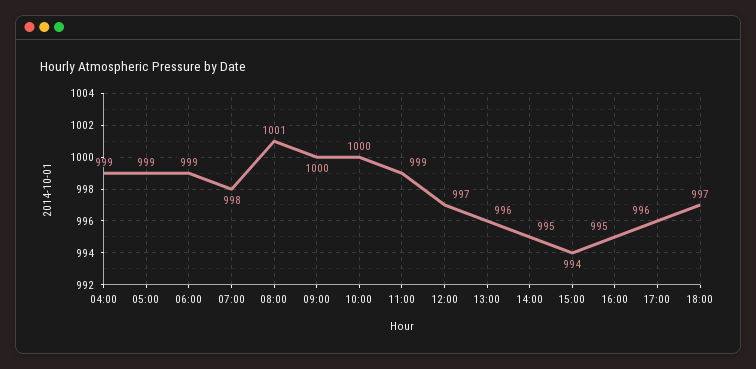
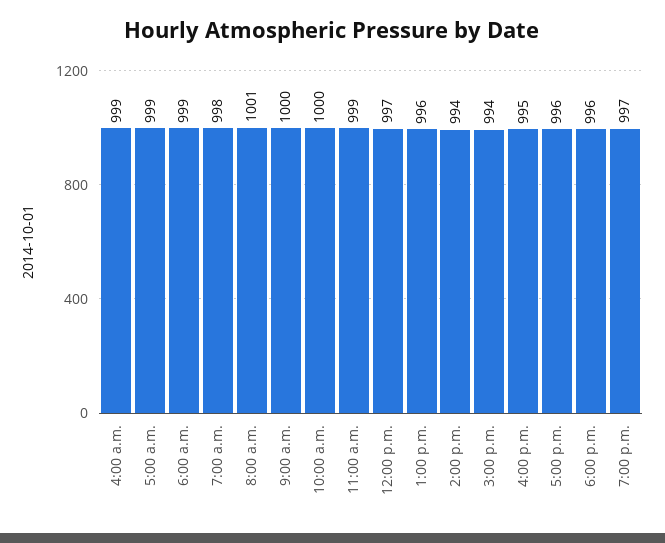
14:00: 995 -> 994
18:00: 997 -> 996
7:00 p.m.: none -> 997

